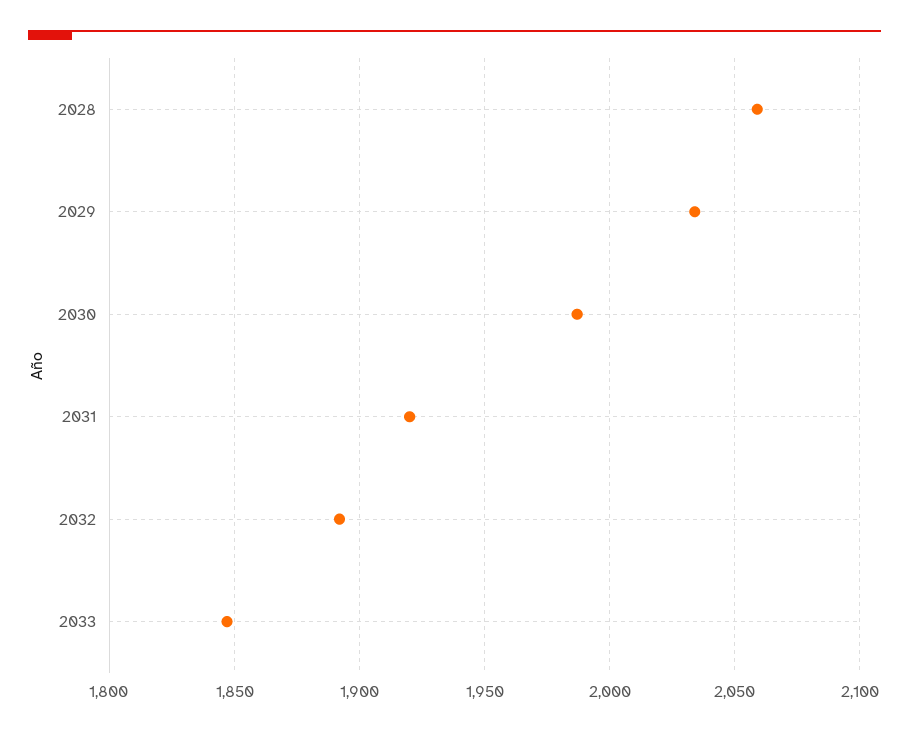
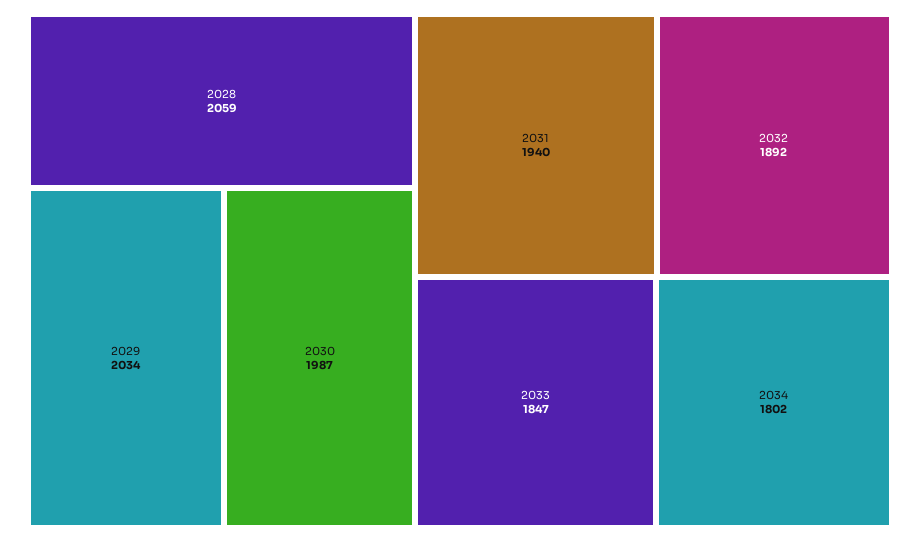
2031: 1920 -> 1940
2034: none -> 1802

